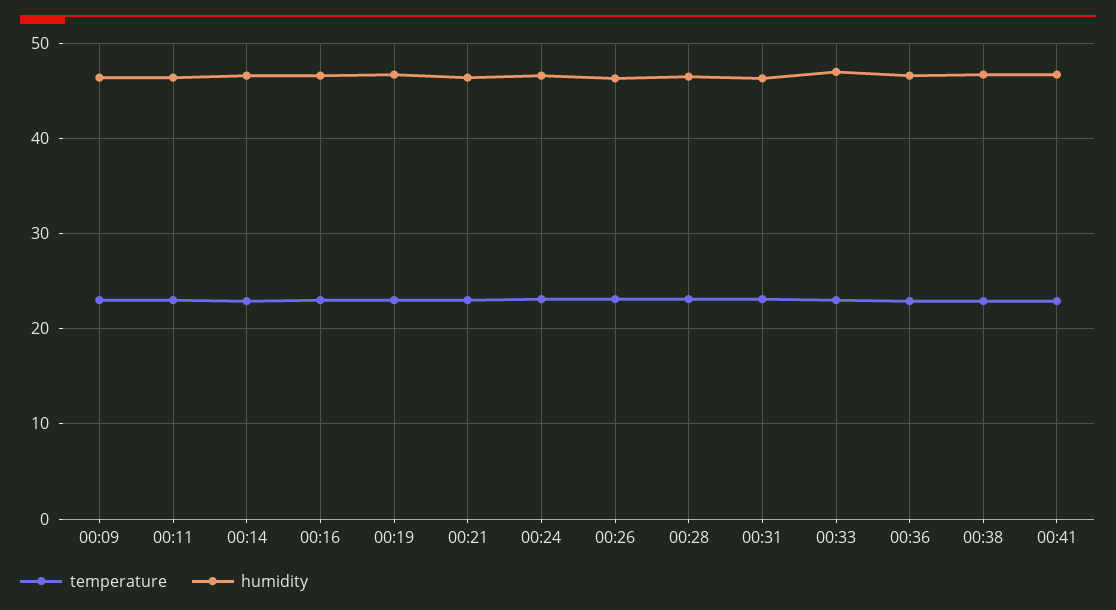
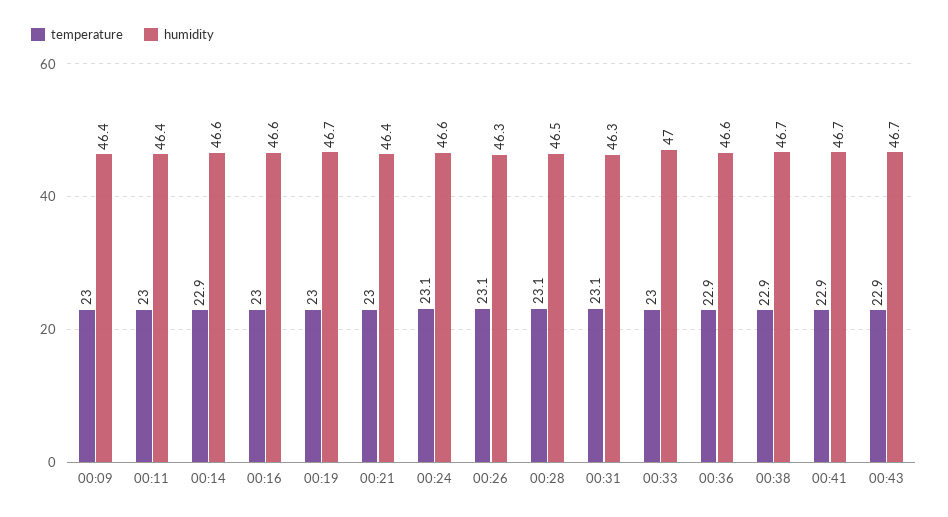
temperature, 00:43: none -> 22.9
humidity, 00:43: none -> 46.7

